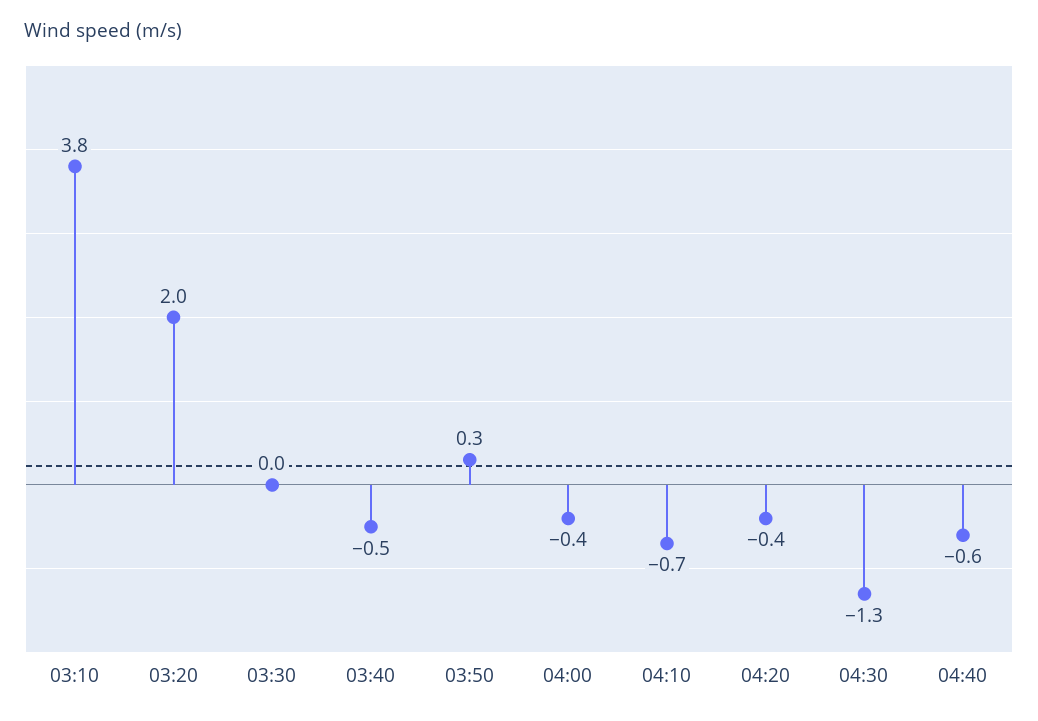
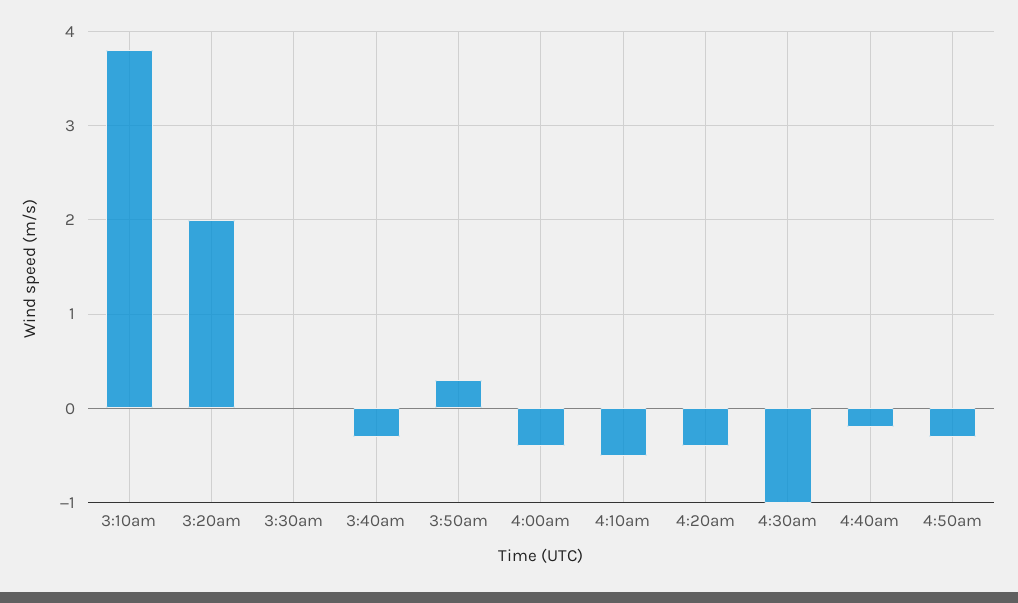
03:40: -0.5 -> -0.3
04:10: -0.7 -> -0.5
04:30: -1.3 -> -1
04:40: -0.6 -> -0.2
4:50am: none -> -0.3

